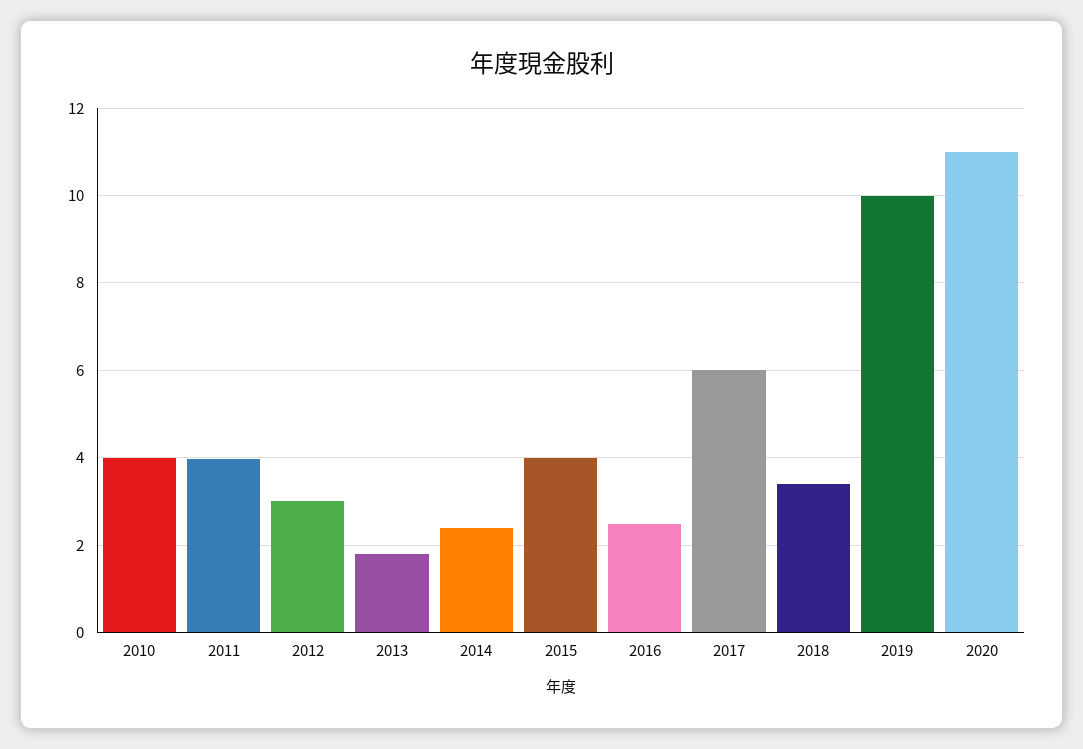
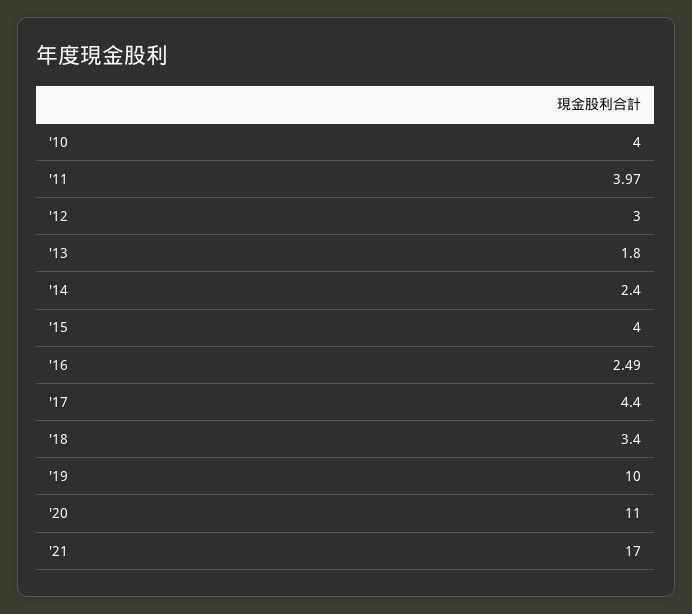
2017: 6 -> 4.4
'21: none -> 17

